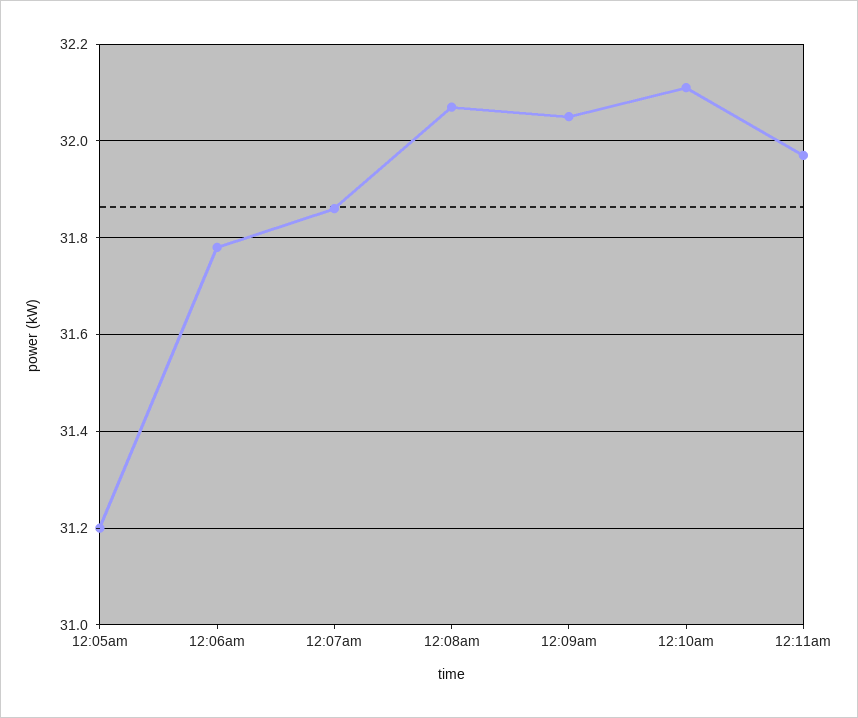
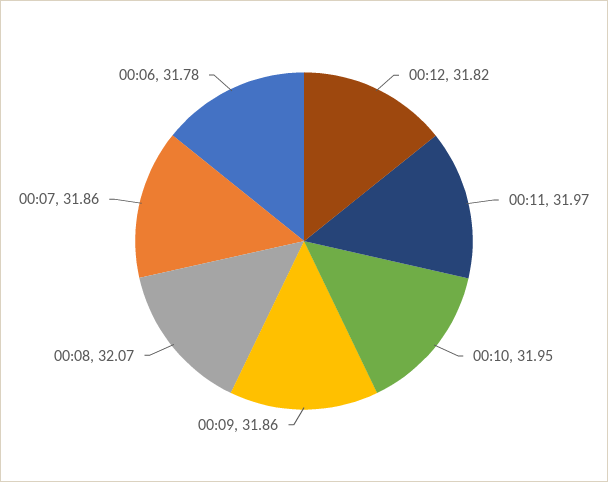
12:05am: 31.2 -> none
12:09am: 32.05 -> 31.86
12:10am: 32.1 -> 31.95
00:12: none -> 31.82

